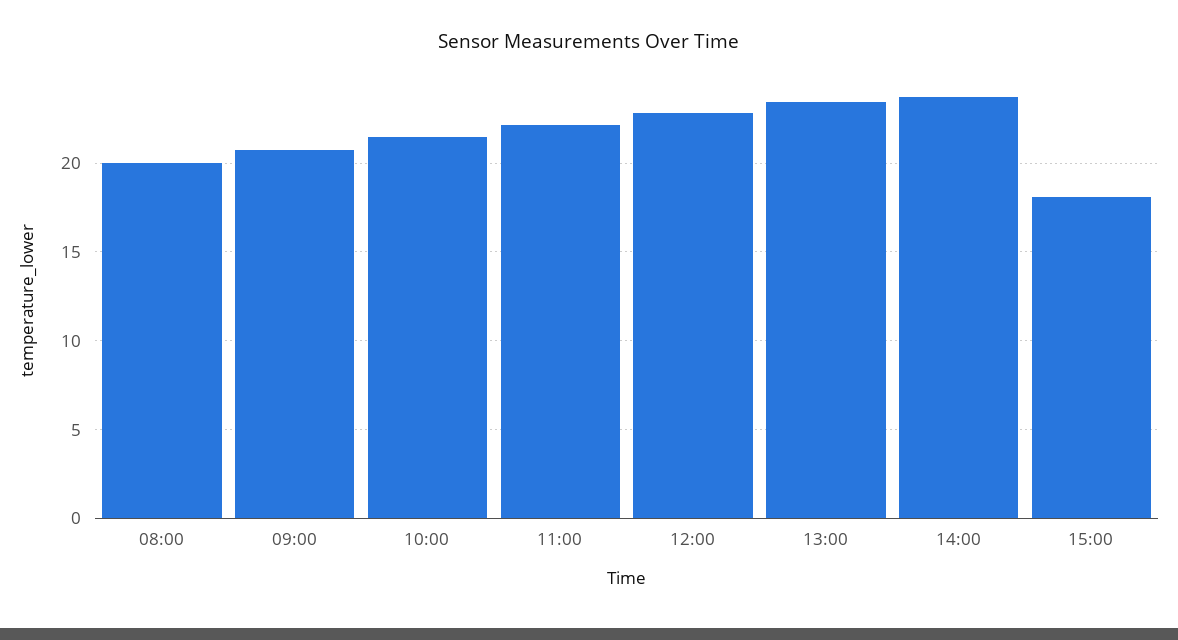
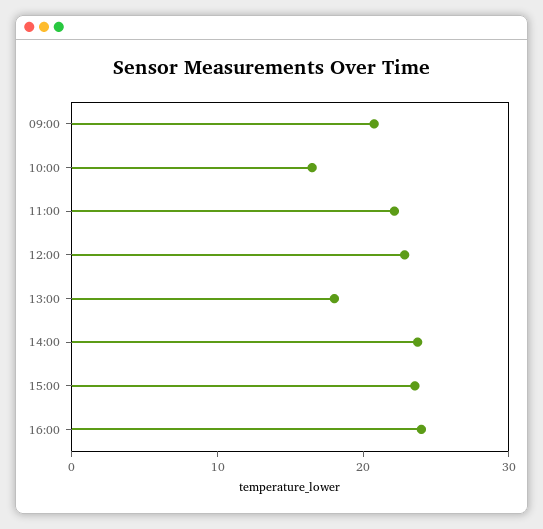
08:00: 20 -> none
10:00: 21.5 -> 16
13:00: 23.5 -> 18
15:00: 18 -> 24
16:00: none -> 24

